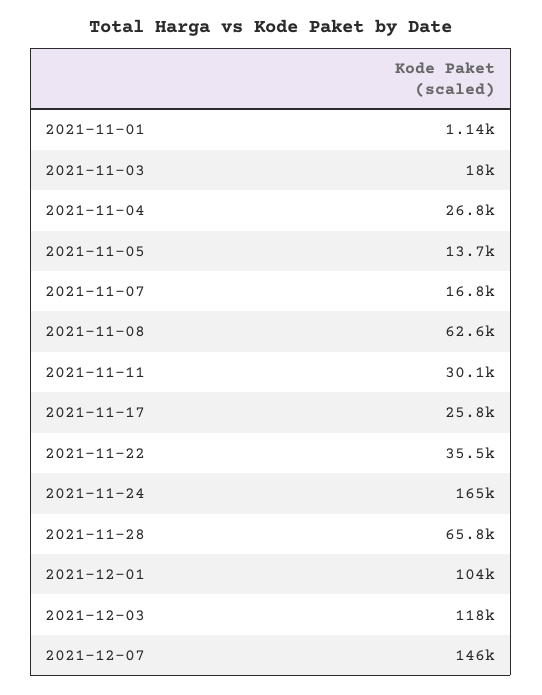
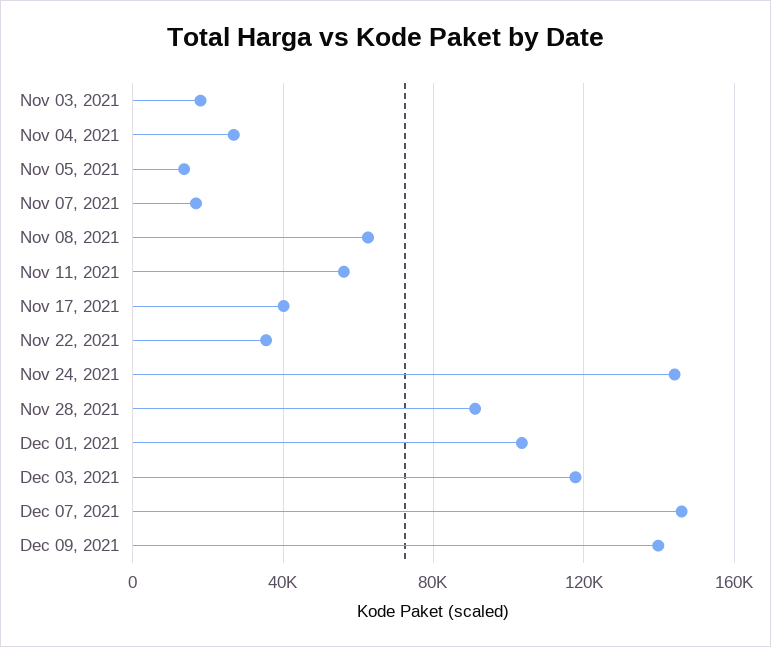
2021-11-01: 1140 -> none
2021-11-11: 30100 -> 55000
2021-11-17: 25800 -> 40000
2021-11-24: 165000 -> 145000
2021-11-28: 65800 -> 90000
Dec 09, 2021: none -> 140000

